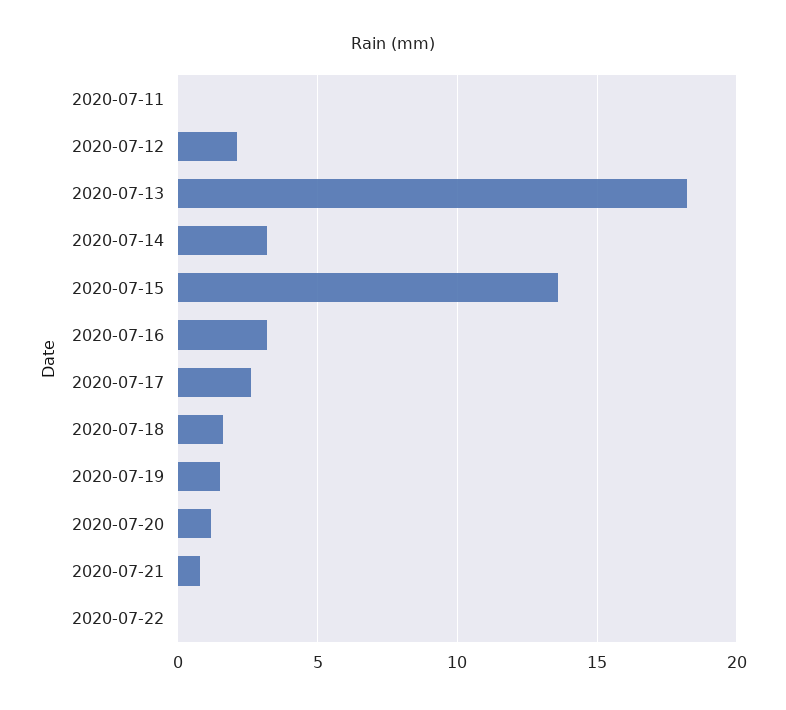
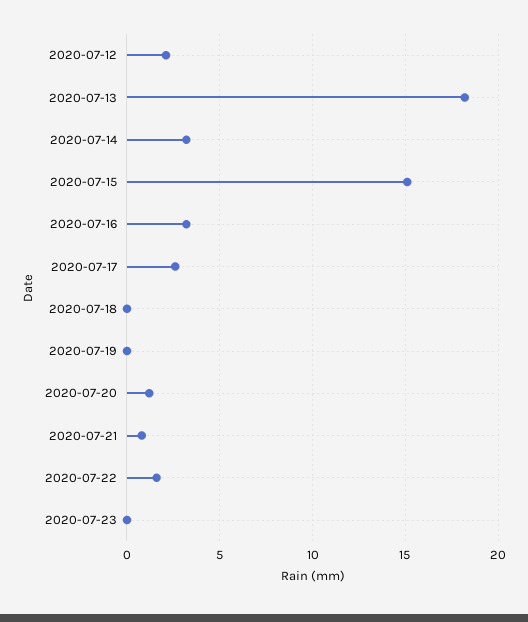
2020-07-11: 0 -> none
2020-07-15: 13.5 -> 15
2020-07-18: 1.5 -> 0
2020-07-19: 1.5 -> 0
2020-07-22: 0 -> 1.5
2020-07-23: none -> 0

